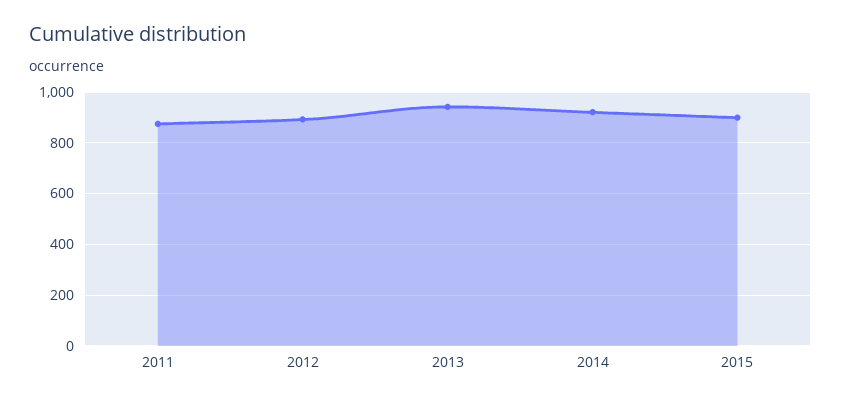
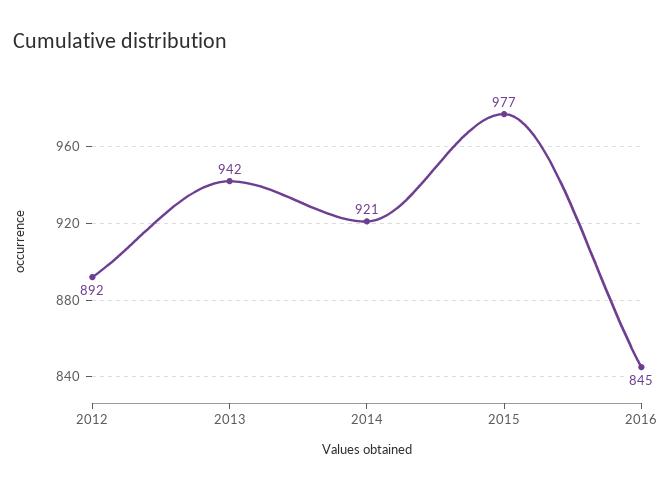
2011: 875 -> none
2015: 900 -> 977
2016: none -> 845

